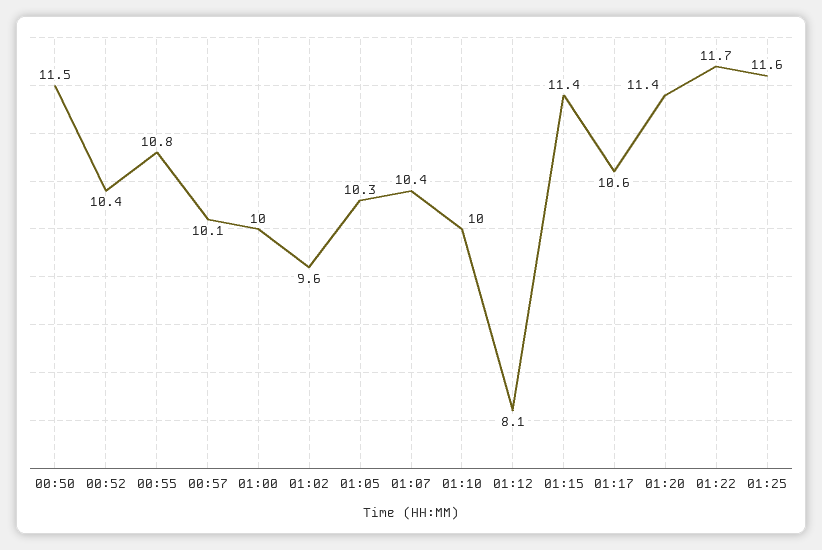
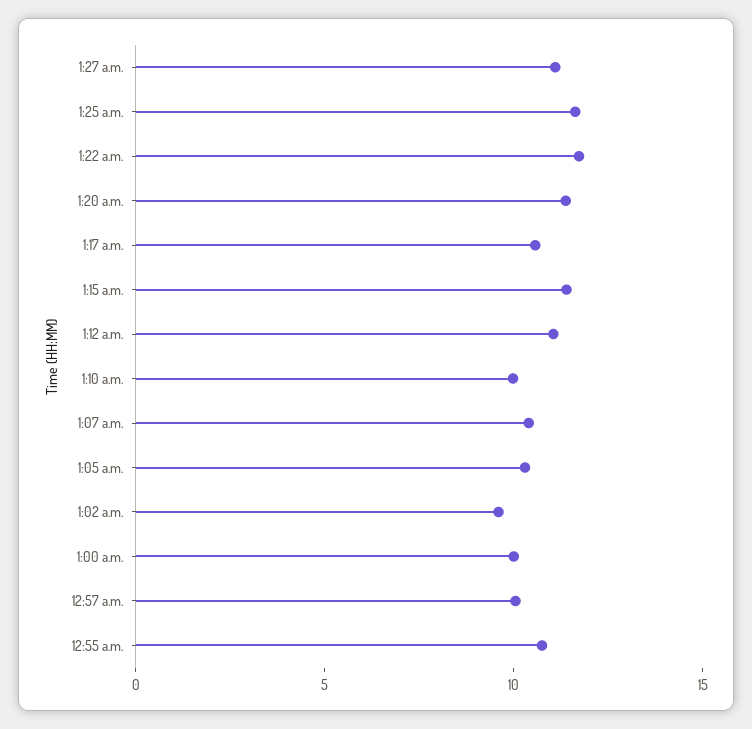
00:50: 11.5 -> none
00:52: 10.4 -> none
01:12: 8.1 -> 11
1:27 a.m.: none -> 11

